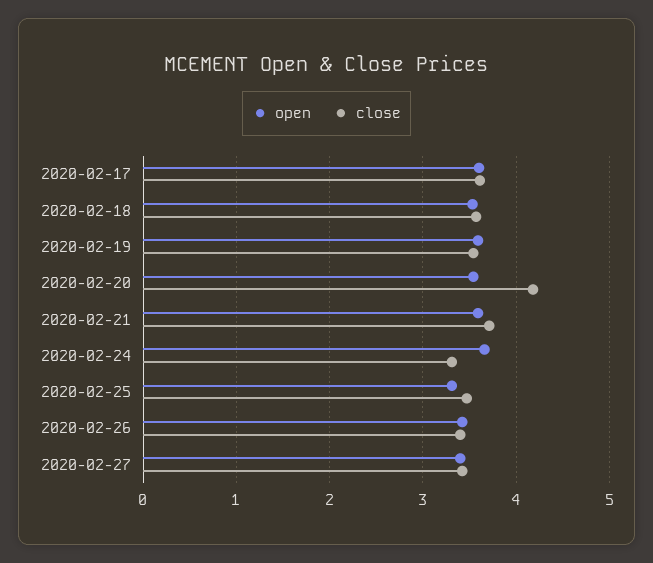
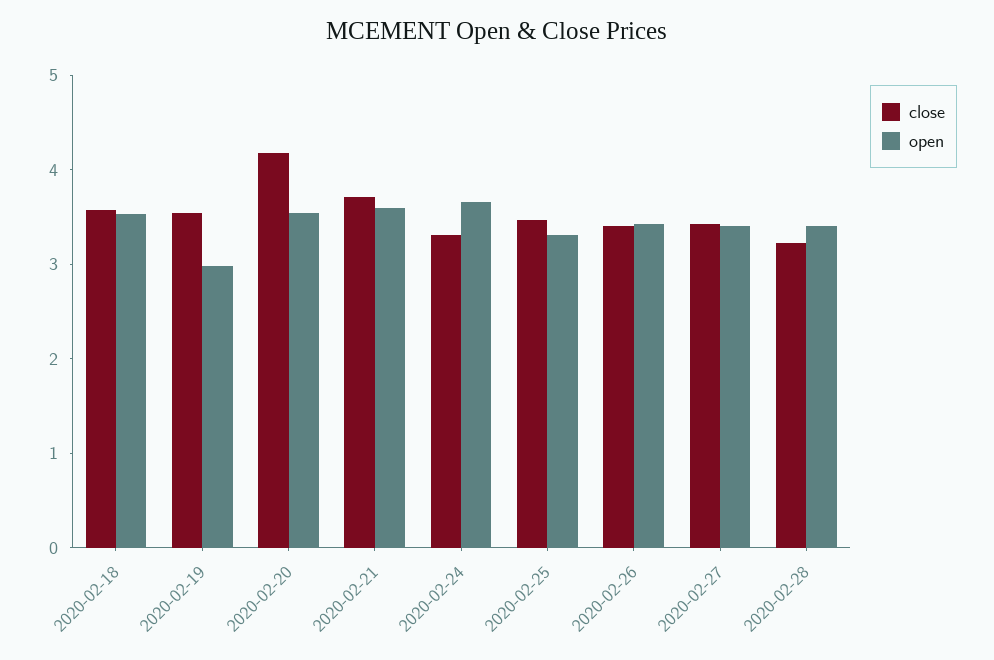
open, 2020-02-17: 3.6 -> none
close, 2020-02-17: 3.6 -> none
open, 2020-02-19: 3.6 -> 3
close, 2020-02-28: none -> 3.2
open, 2020-02-28: none -> 3.4

